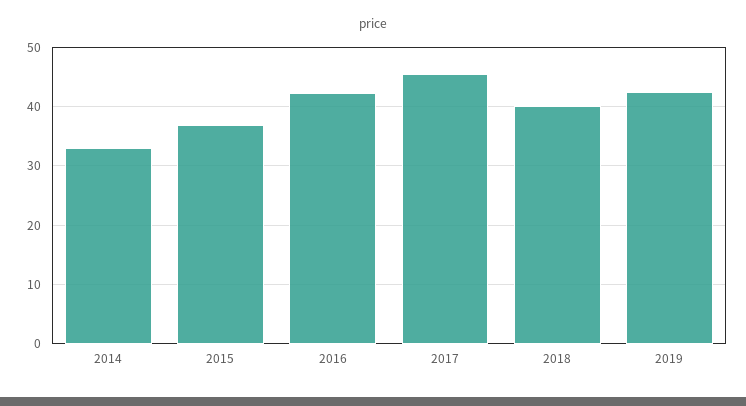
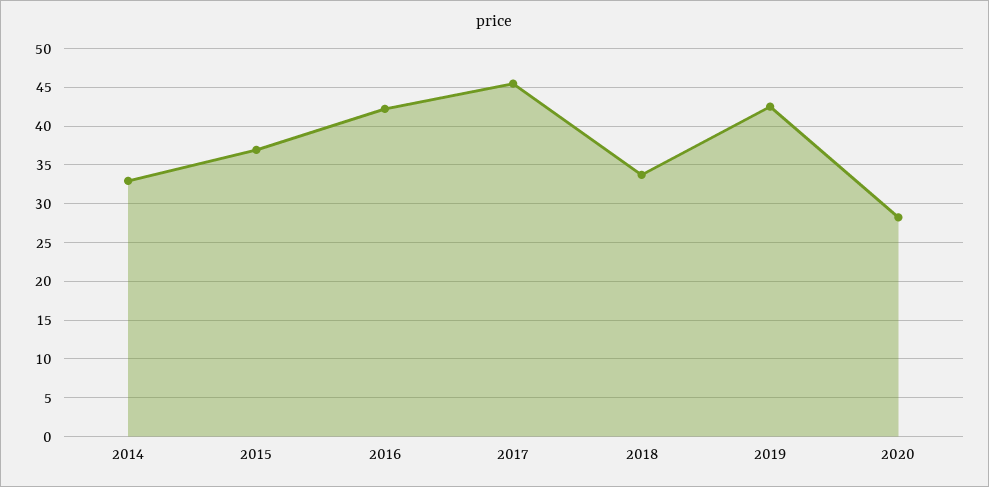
2018: 40 -> 34
2020: none -> 28

